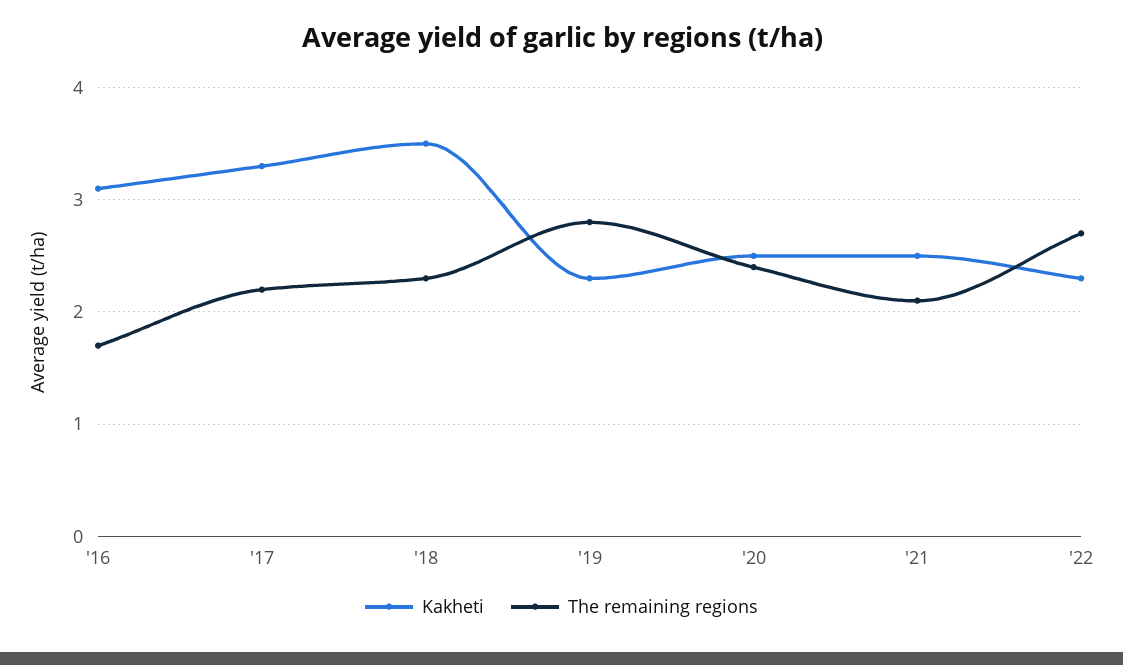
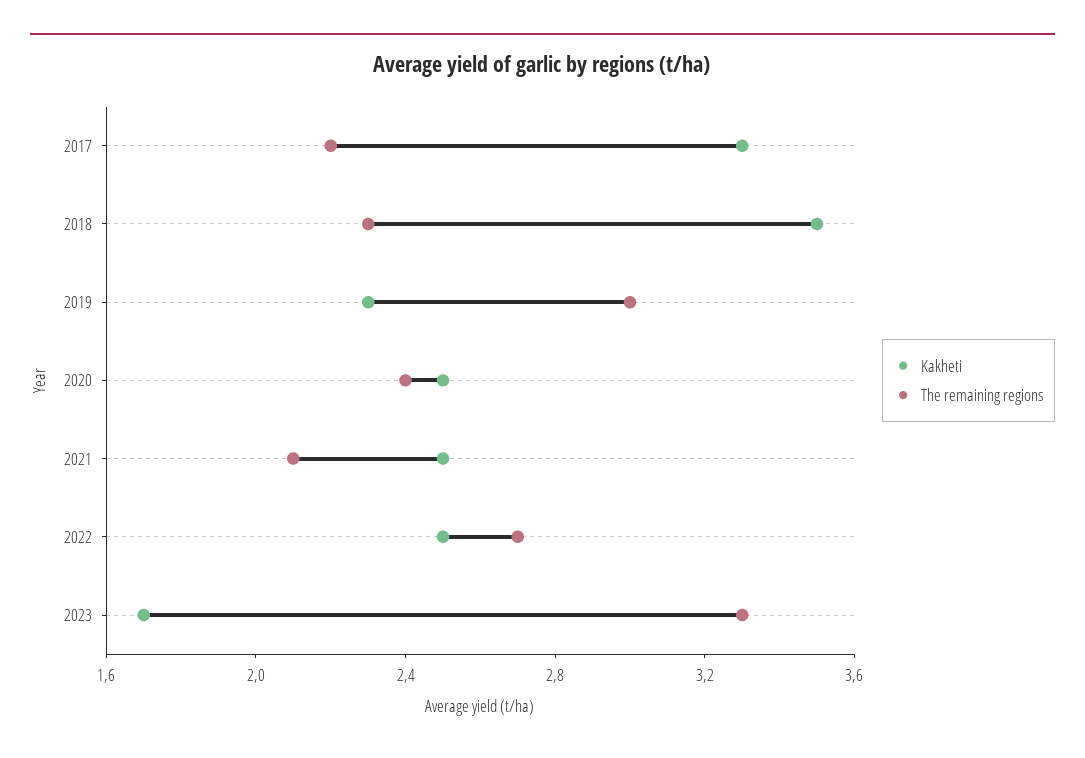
Kakheti, '16: 3.1 -> none
The remaining regions, '16: 1.7 -> none
The remaining regions, '19: 2.8 -> 3
Kakheti, '22: 2.3 -> 2.5
Kakheti, 2023: none -> 1.7
The remaining regions, 2023: none -> 3.3

